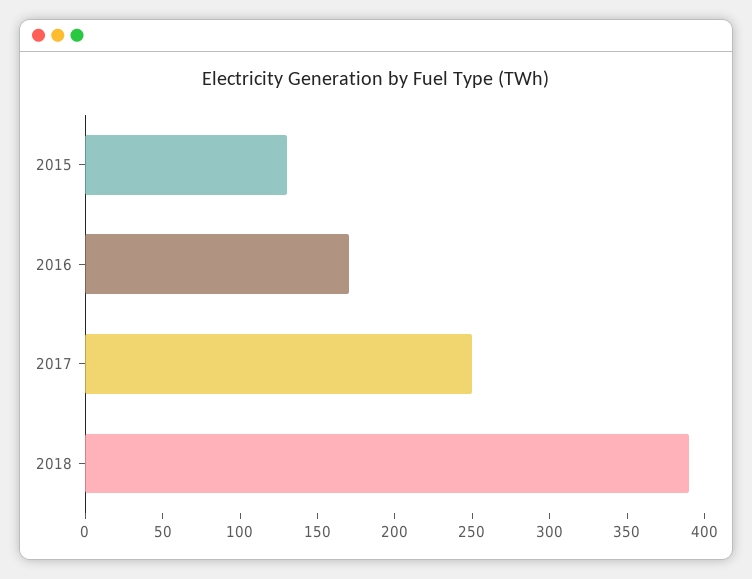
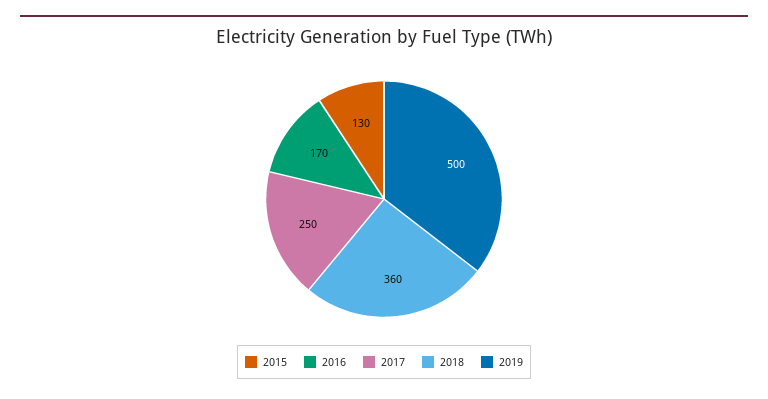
2018: 390 -> 360
2019: none -> 500

